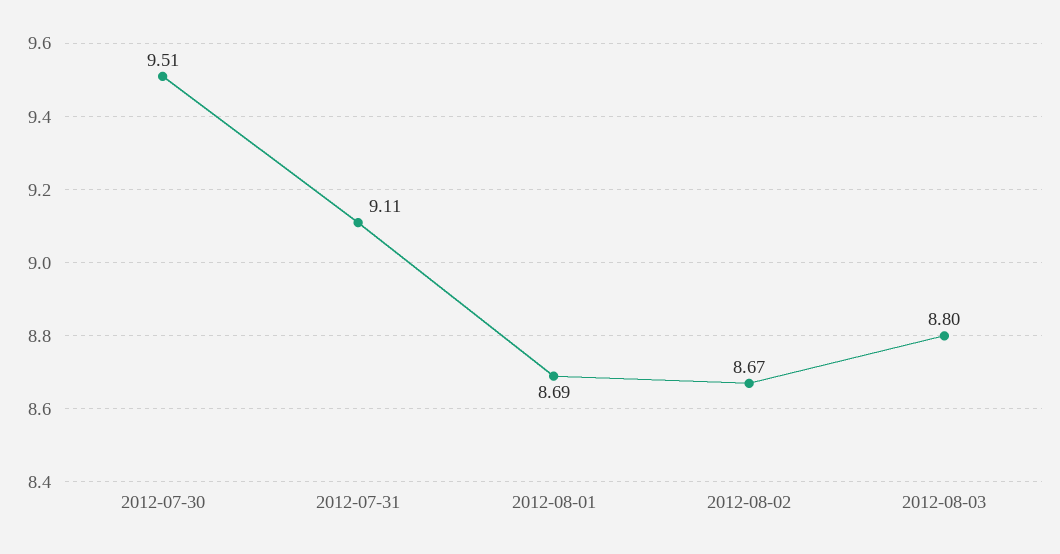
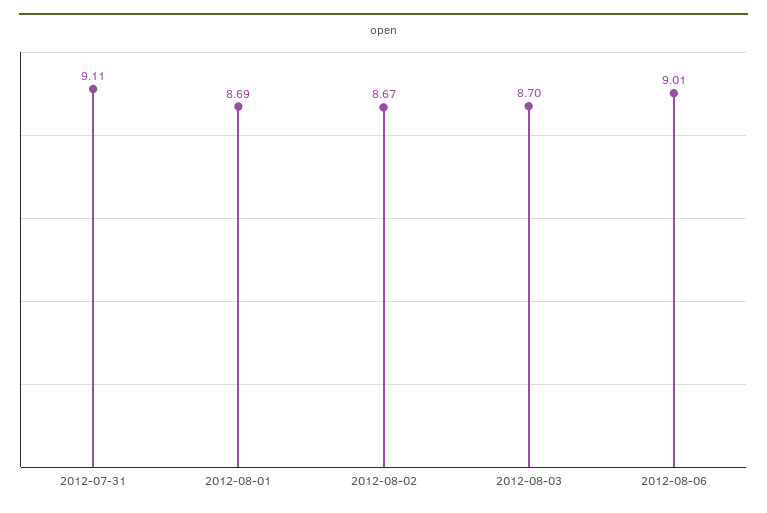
2012-07-30: 9.51 -> none
2012-08-03: 8.8 -> 8.7
2012-08-06: none -> 9.01

